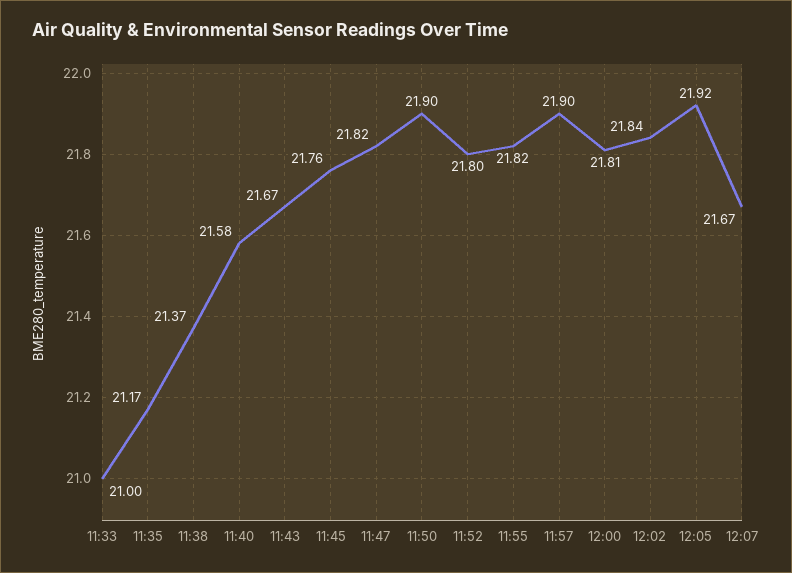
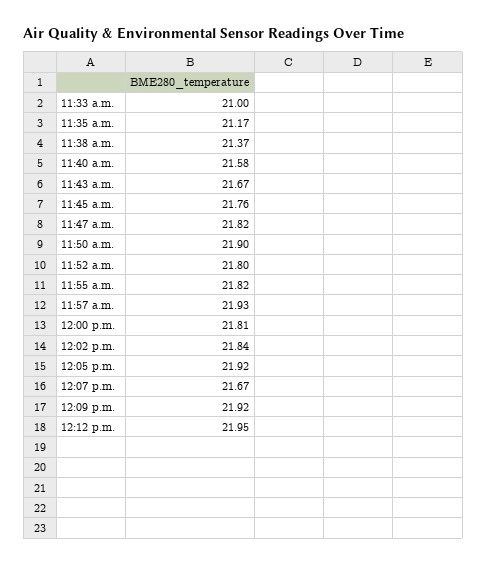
11:57: 21.9 -> 21.93
12:09 p.m.: none -> 21.92
12:12 p.m.: none -> 21.95

